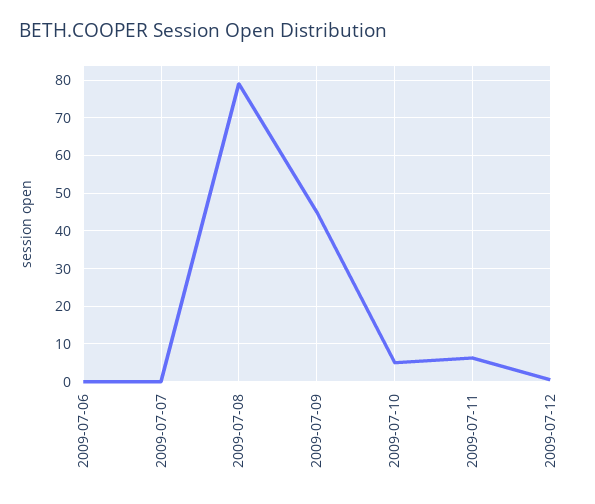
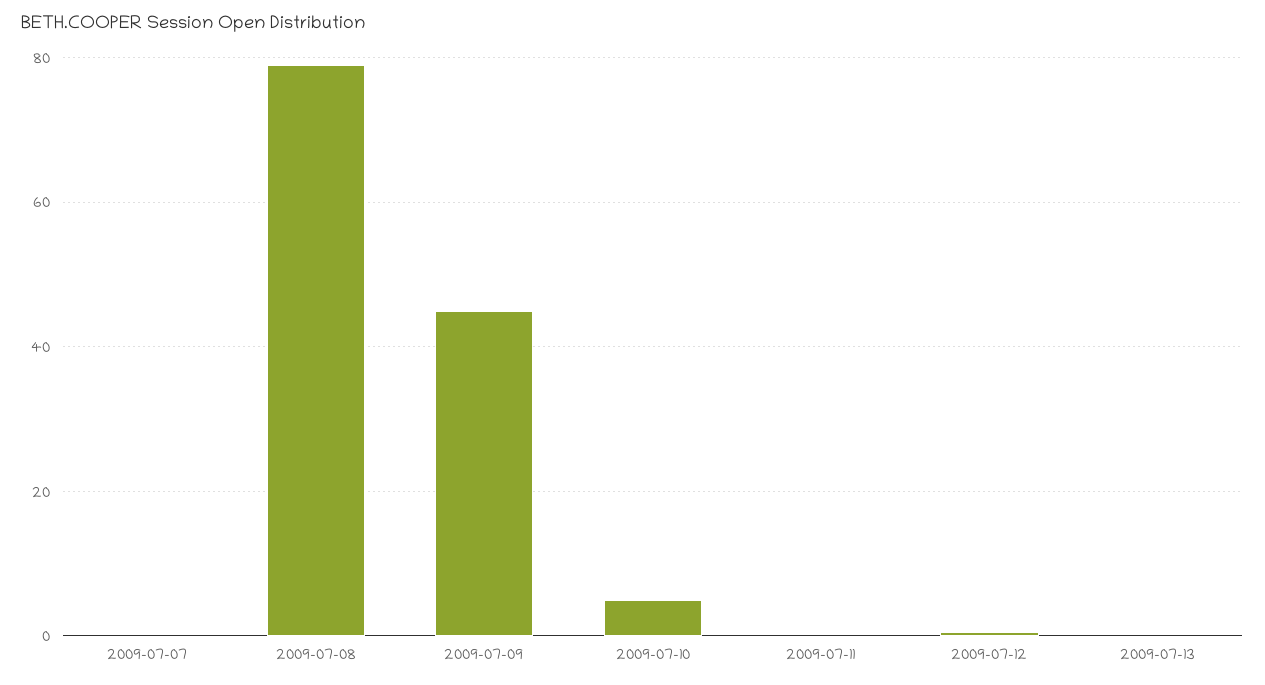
2009-07-06: 0 -> none
2009-07-11: 6 -> 0
2009-07-13: none -> 0

